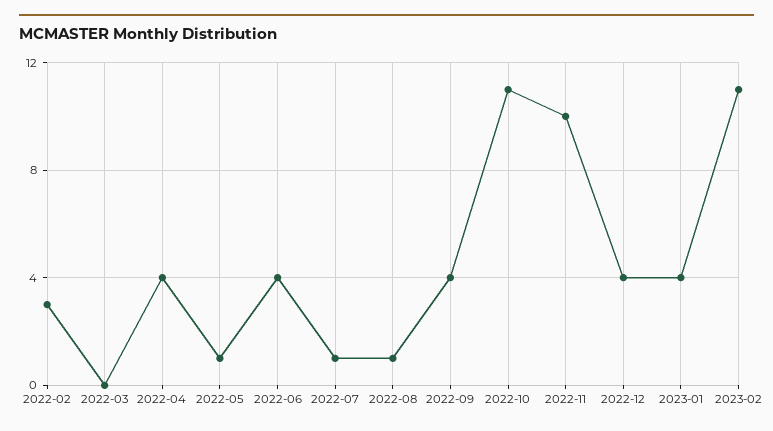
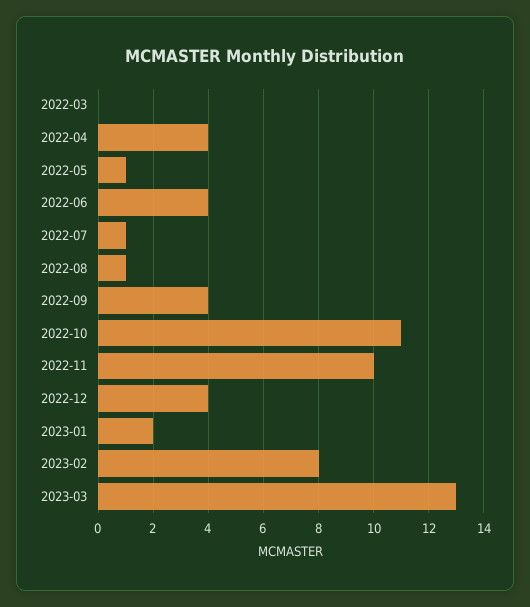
2022-02: 3 -> none
2023-01: 4 -> 2
2023-02: 11 -> 8
2023-03: none -> 13

